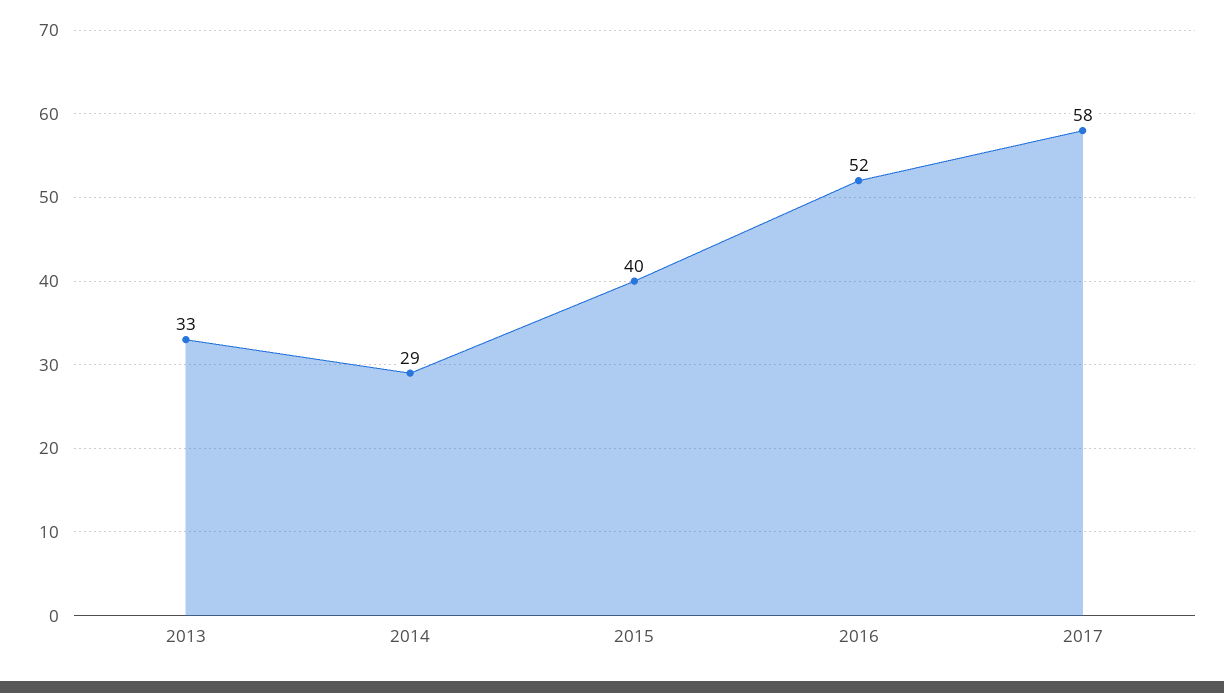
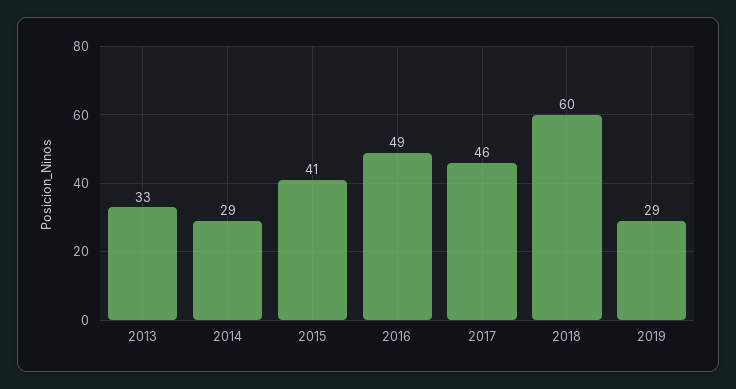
2015: 40 -> 41
2016: 52 -> 49
2017: 58 -> 46
2018: none -> 60
2019: none -> 29

